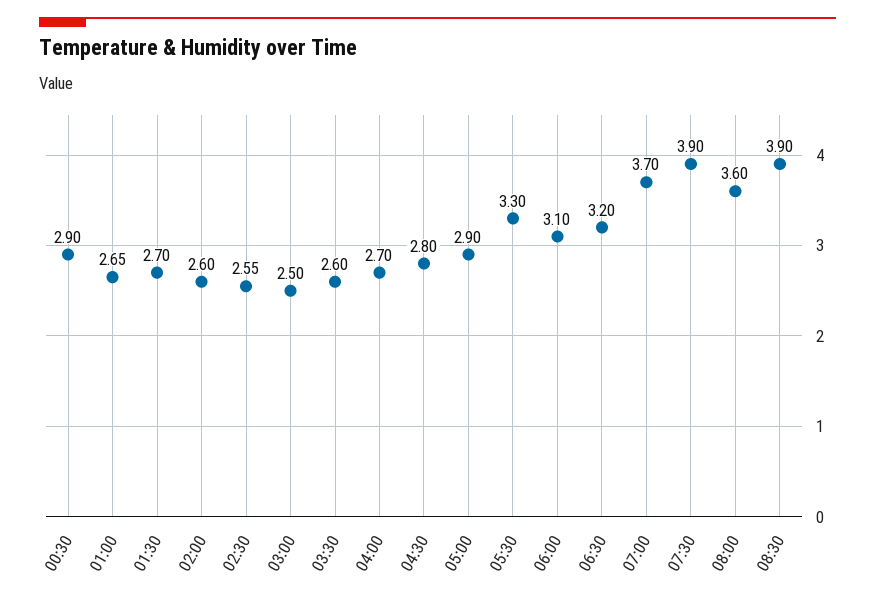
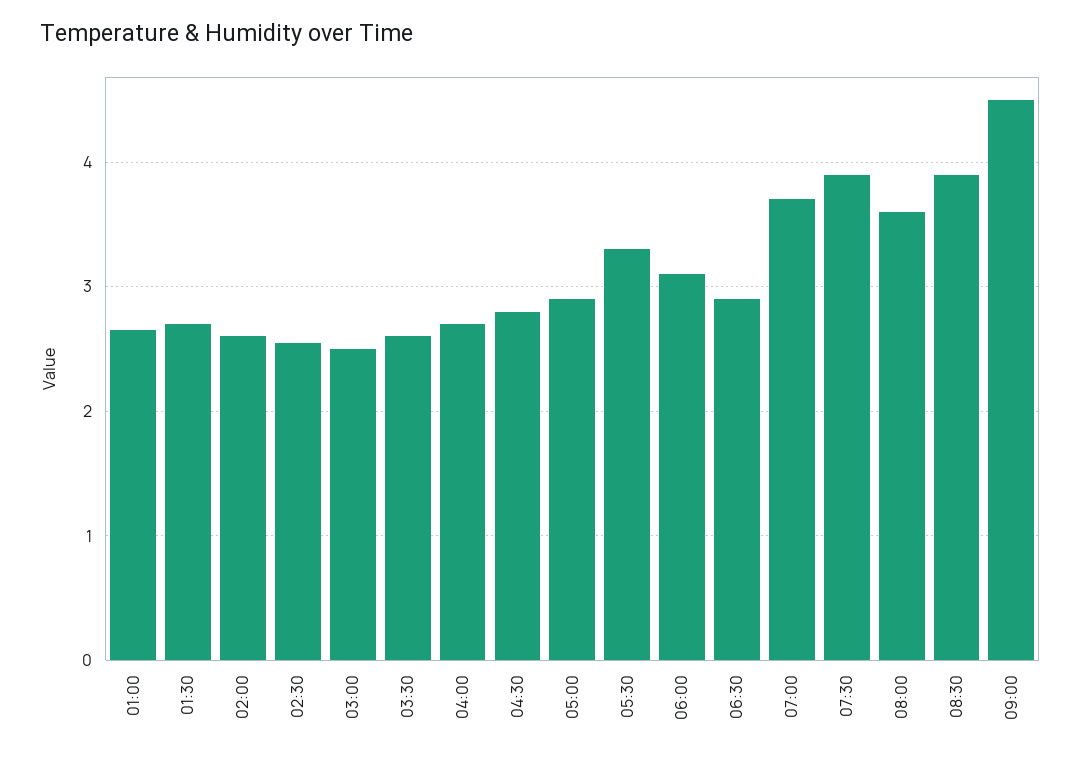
00:30: 2.9 -> none
06:30: 3.2 -> 2.9
09:00: none -> 4.5

